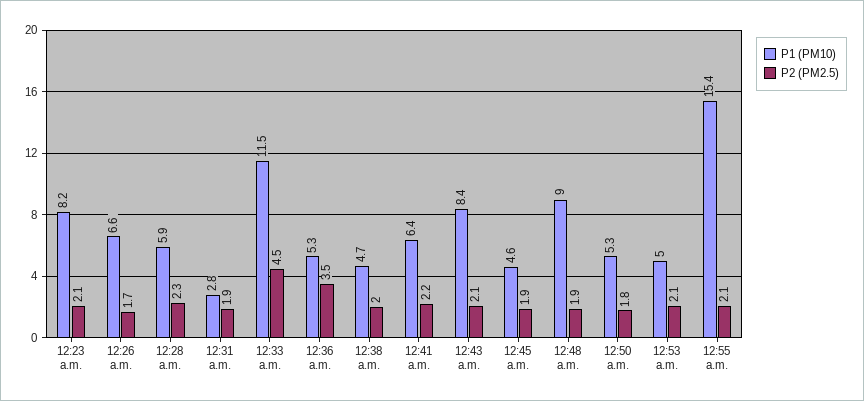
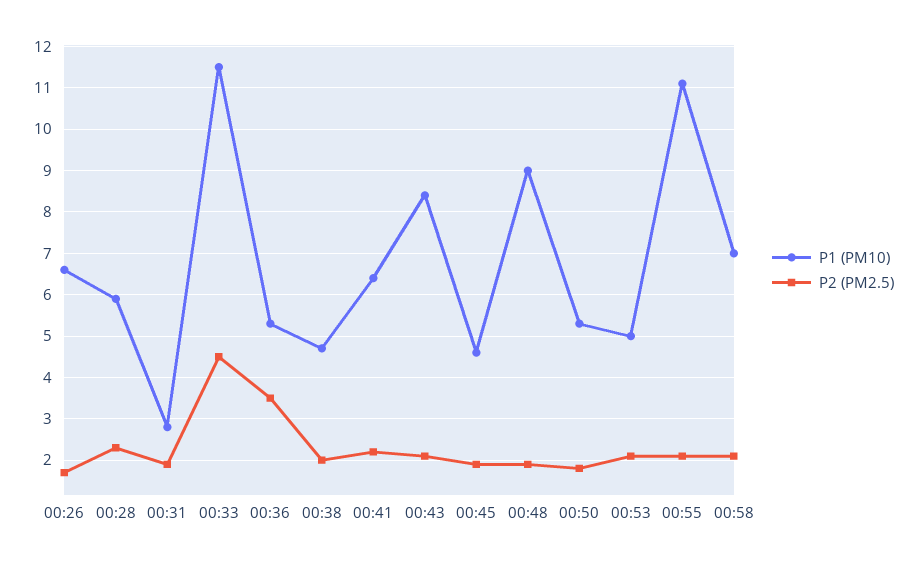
P1 (PM10), 12:23 a.m.: 8.2 -> none
P2 (PM2.5), 12:23 a.m.: 2.1 -> none
P1 (PM10), 12:55 a.m.: 15.4 -> 11
P1 (PM10), 00:58: none -> 7
P2 (PM2.5), 00:58: none -> 2

